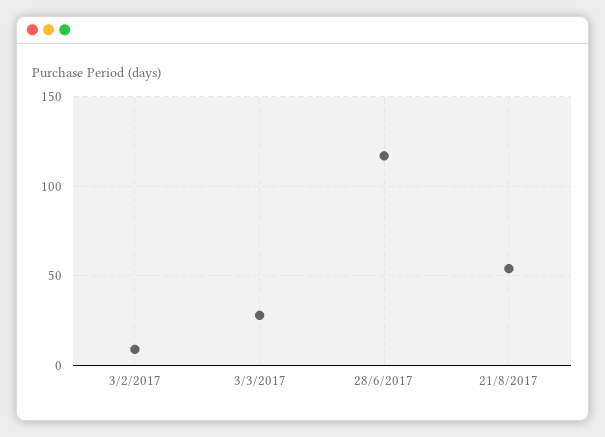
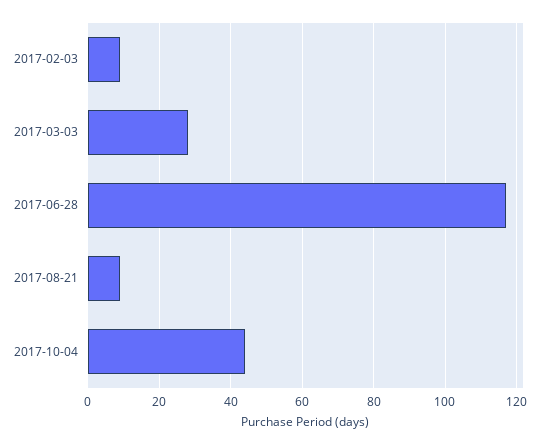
21/8/2017: 55 -> 10
2017-10-04: none -> 45

